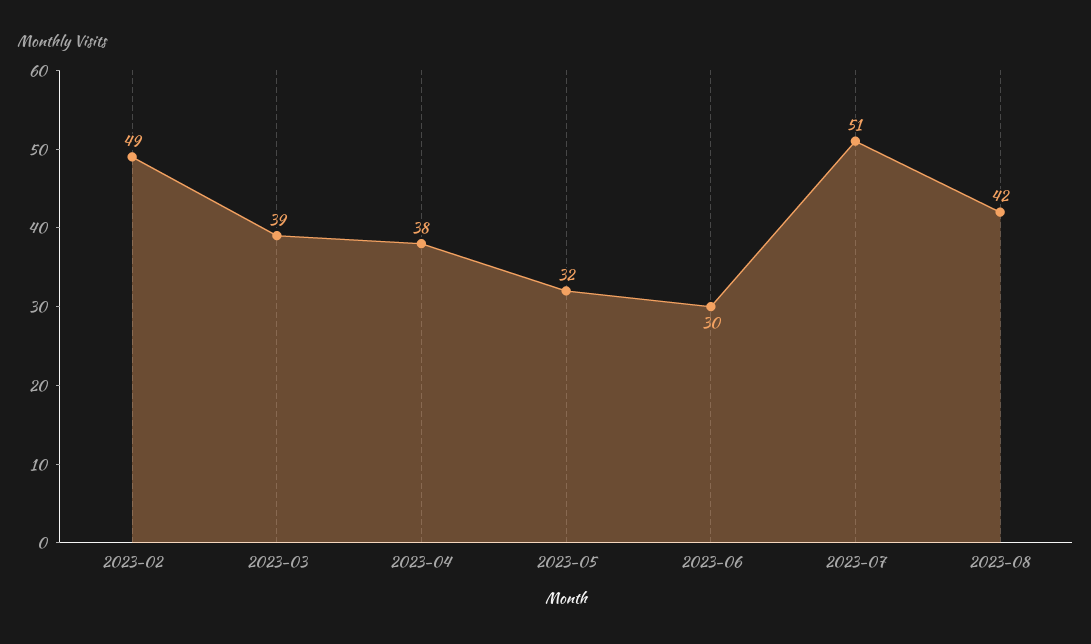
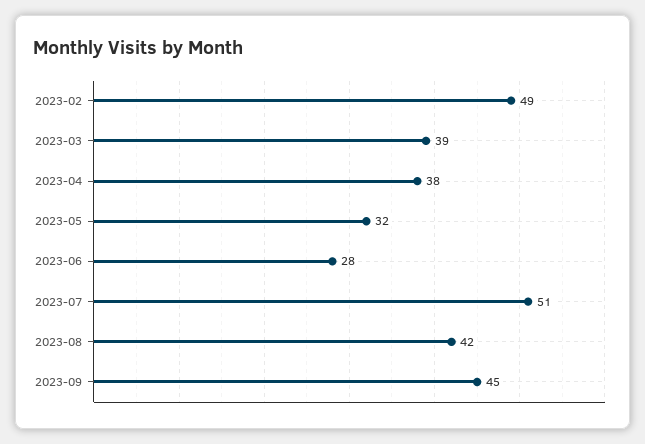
2023-06: 30 -> 28
2023-09: none -> 45

